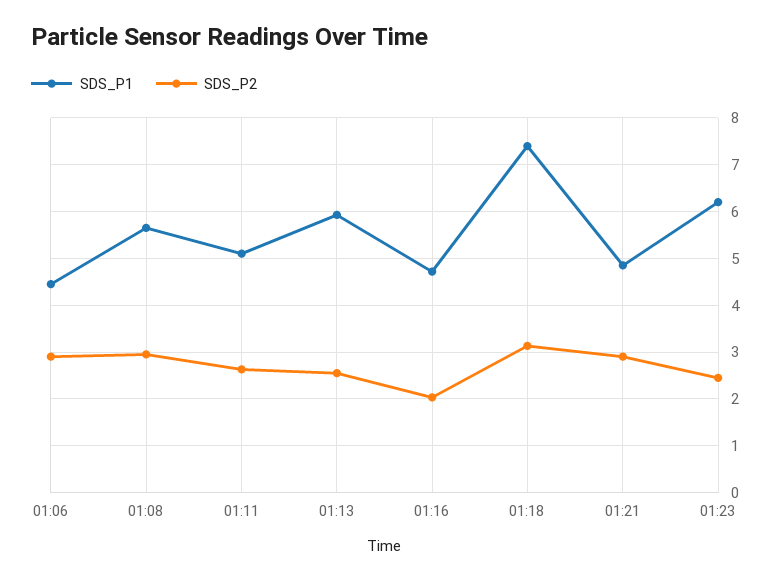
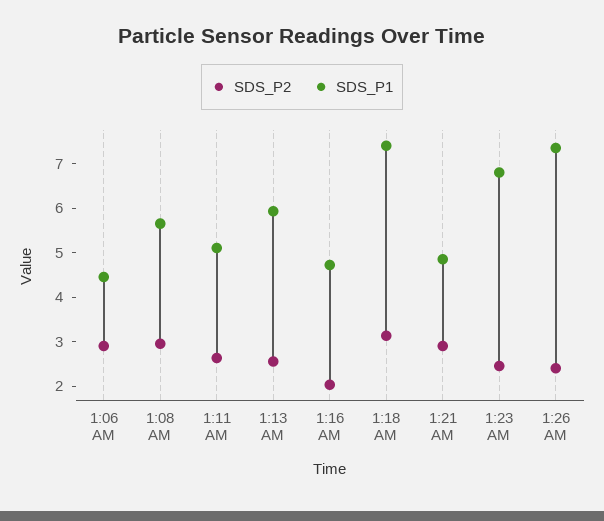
SDS_P1, 01:23: 6.2 -> 6.8
SDS_P2, 1:26 AM: none -> 2.4
SDS_P1, 1:26 AM: none -> 7.4

